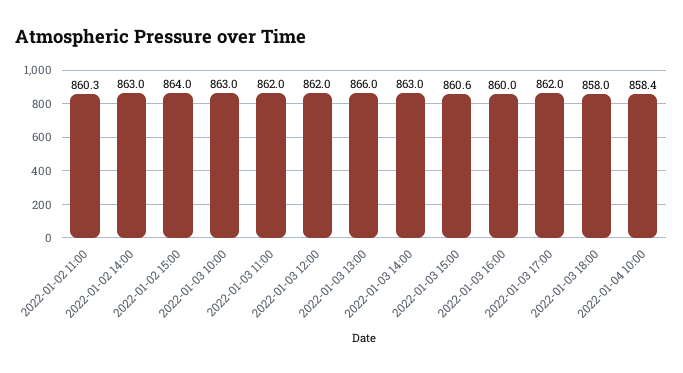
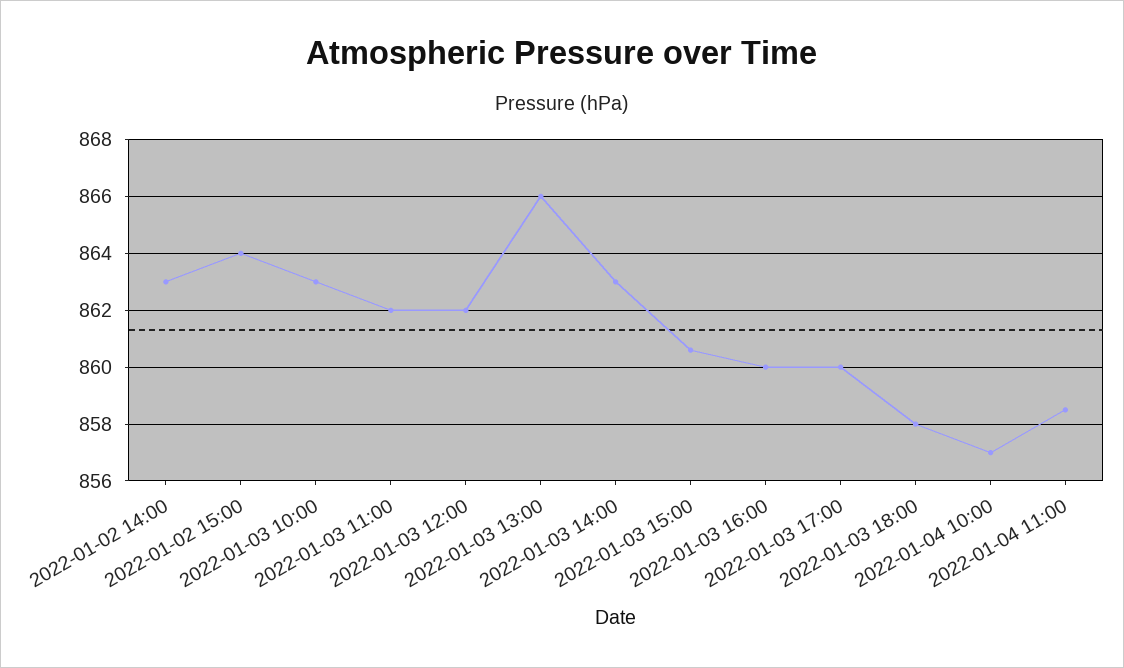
2022-01-02 11:00: 860.3 -> none
2022-01-03 17:00: 862 -> 860
2022-01-04 10:00: 858.4 -> 857
2022-01-04 11:00: none -> 858.5

